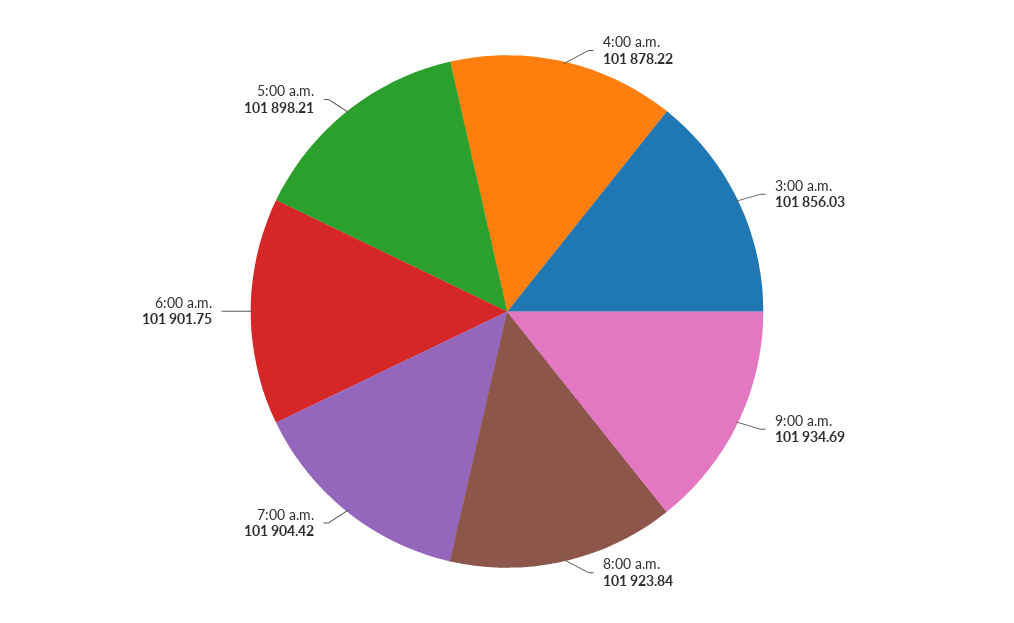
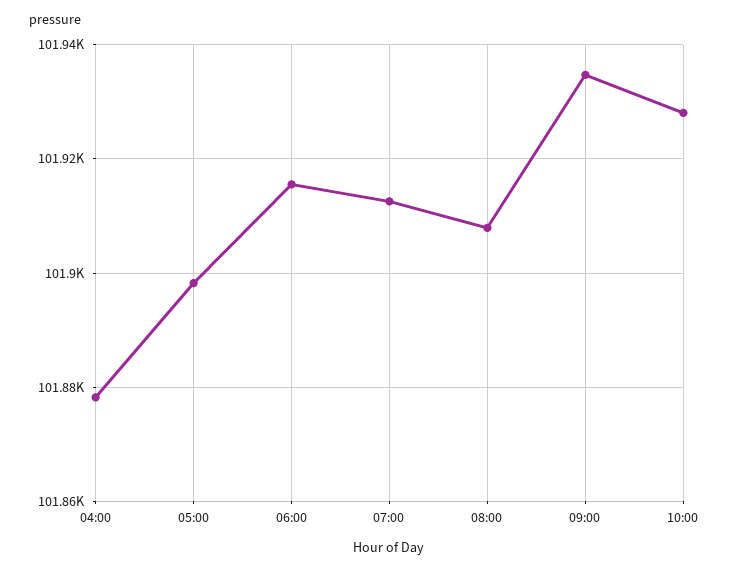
3:00 a.m.: 101856.03 -> none
8:00 a.m.: 101923.84 -> 101908
7:00 a.m.: 101904.42 -> 101912
6:00 a.m.: 101901.75 -> 101916
10:00: none -> 101928

